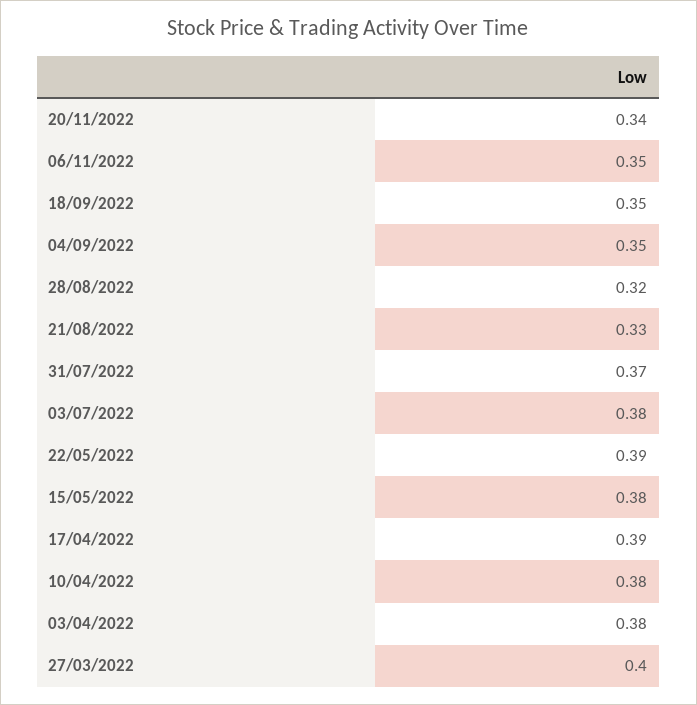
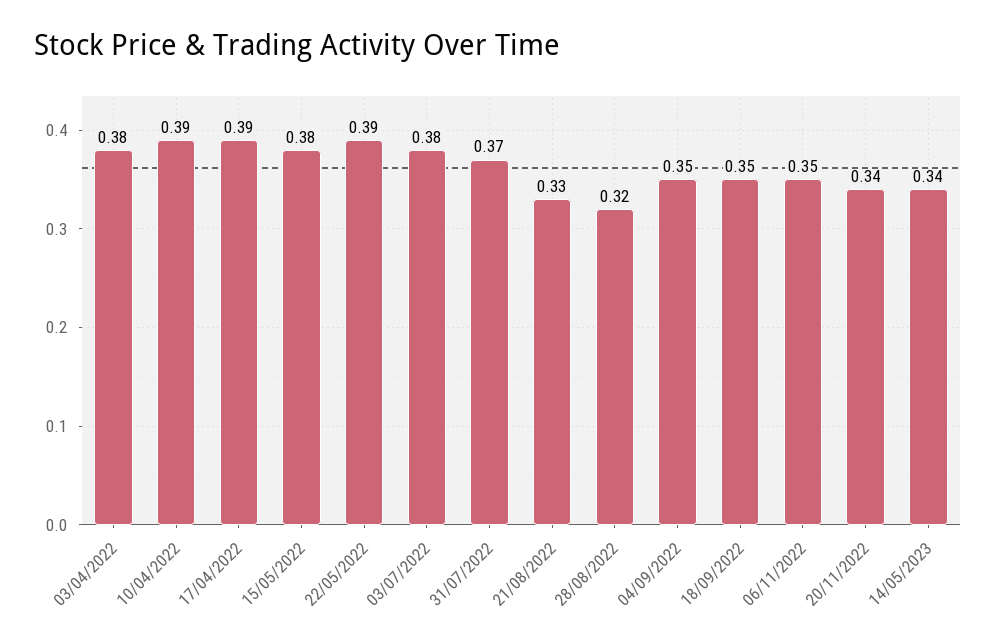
10/04/2022: 0.38 -> 0.39
27/03/2022: 0.4 -> none
14/05/2023: none -> 0.34

